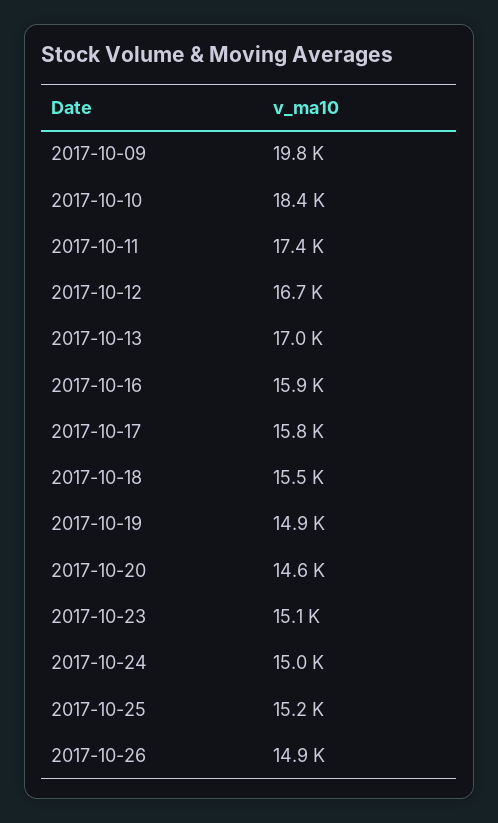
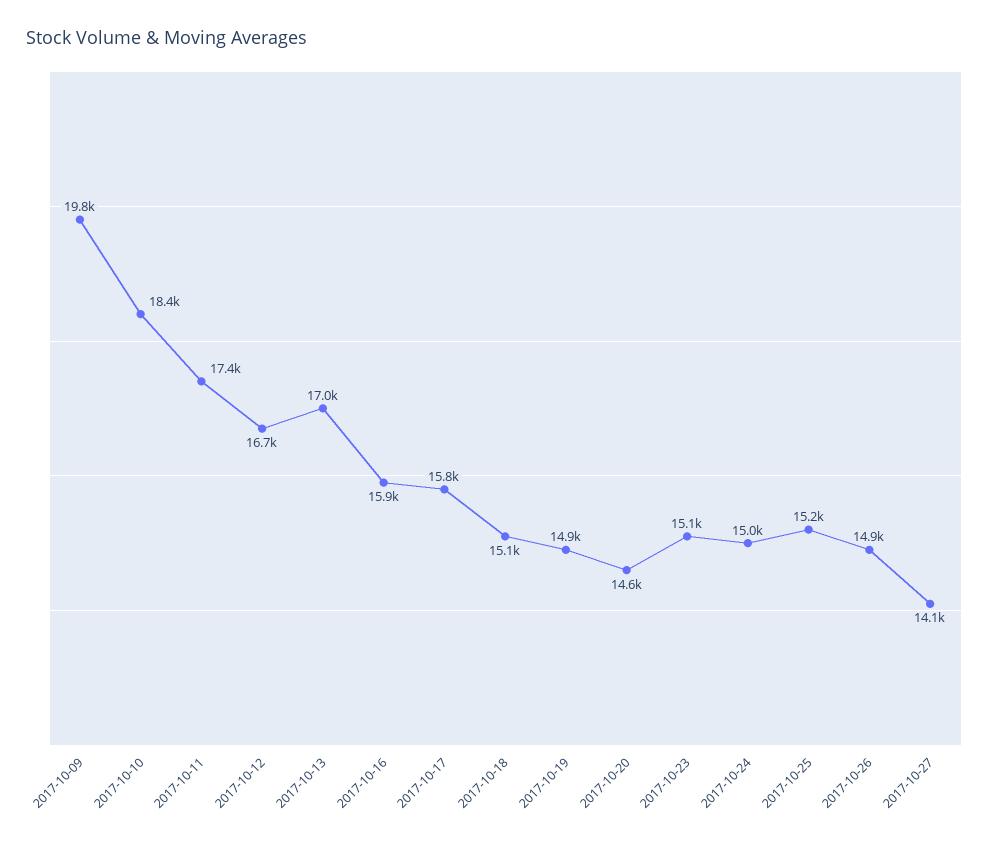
2017-10-18: 15500 -> 15100
2017-10-27: none -> 14100

